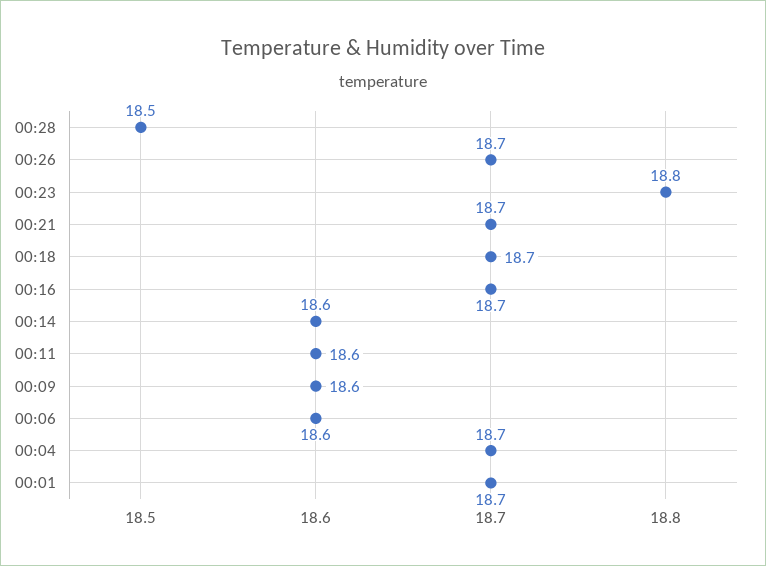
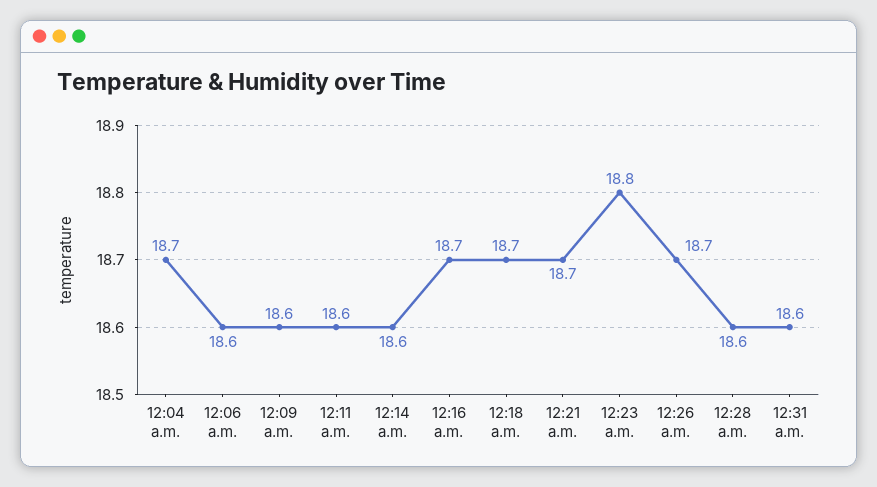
00:28: 18.5 -> 18.6
00:01: 18.7 -> none
12:31 a.m.: none -> 18.6

